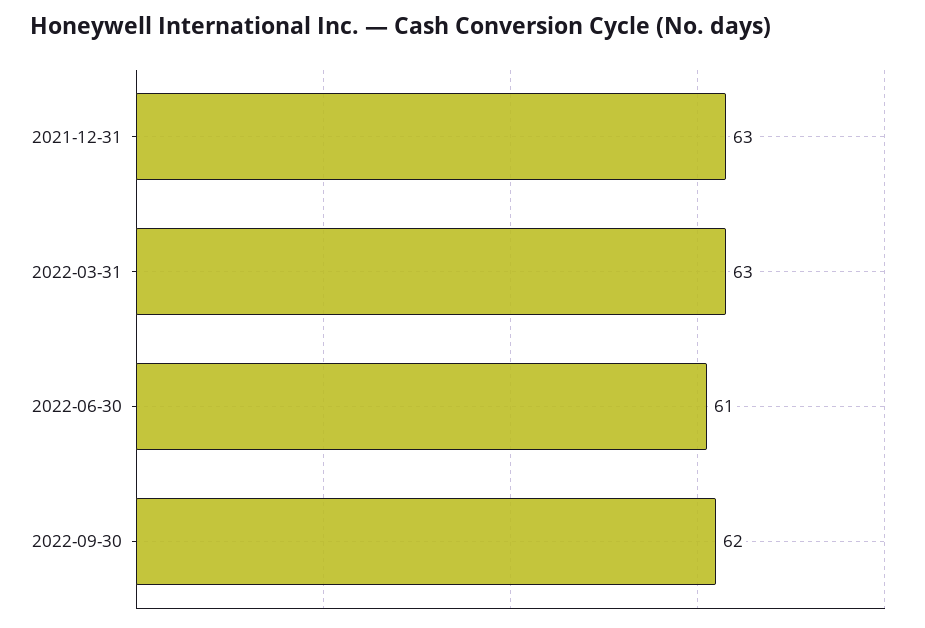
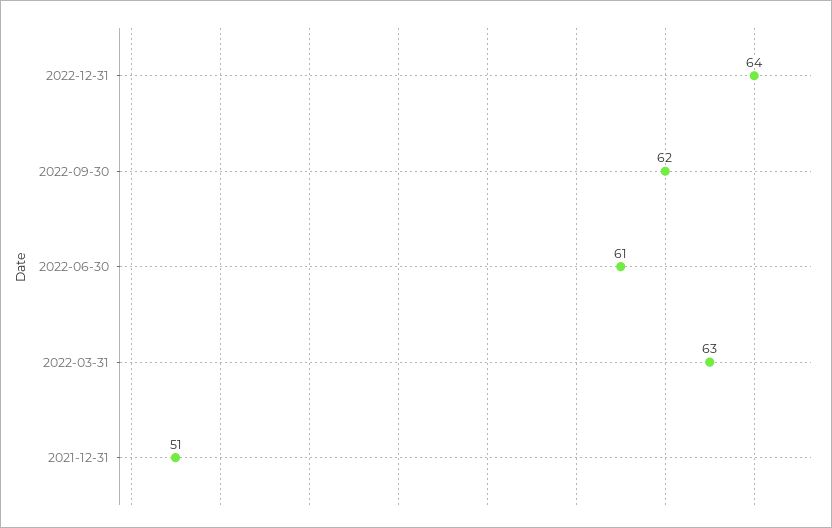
2021-12-31: 63 -> 51
2022-12-31: none -> 64

